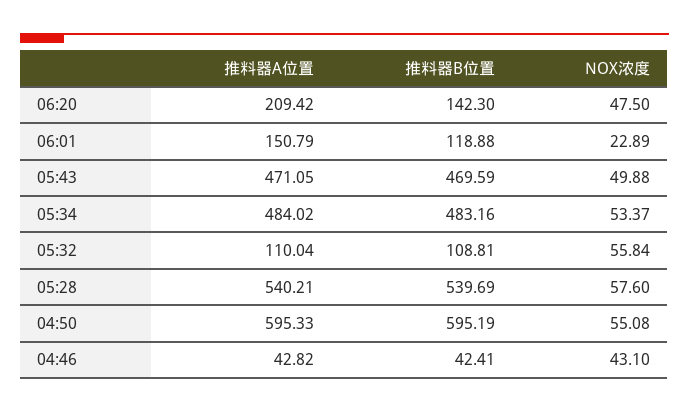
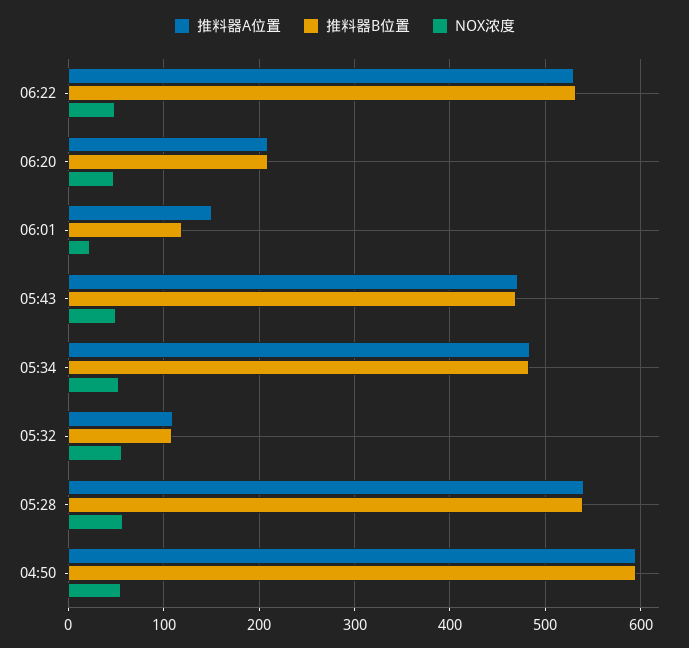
推料器B位置, 06:20: 142.3 -> 210
推料器A位置, 04:46: 42.82 -> none
推料器B位置, 04:46: 42.41 -> none
NOX浓度, 04:46: 43.1 -> none
推料器A位置, 06:22: none -> 530
推料器B位置, 06:22: none -> 530
NOX浓度, 06:22: none -> 50

